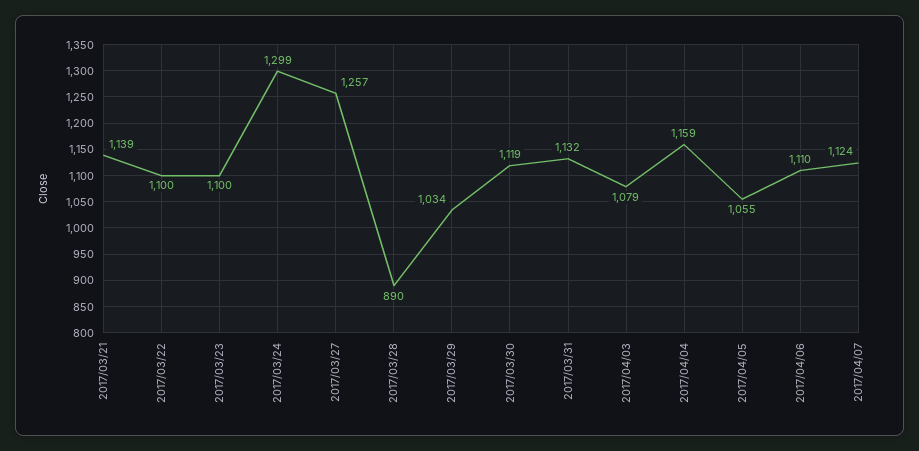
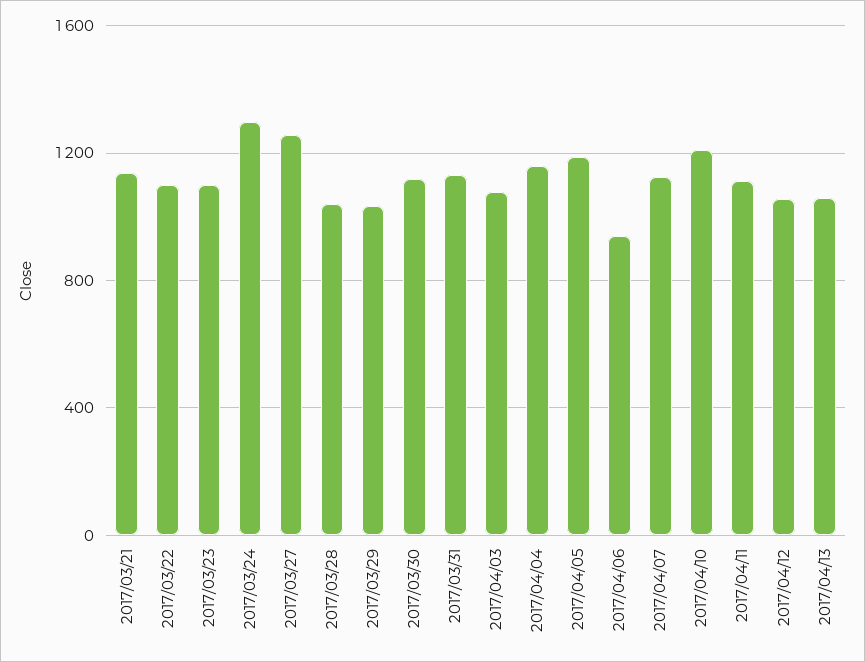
2017/03/28: 890 -> 1050
2017/04/05: 1055 -> 1200
2017/04/06: 1110 -> 950
2017/04/10: none -> 1200
2017/04/11: none -> 1100
2017/04/12: none -> 1050
2017/04/13: none -> 1050

